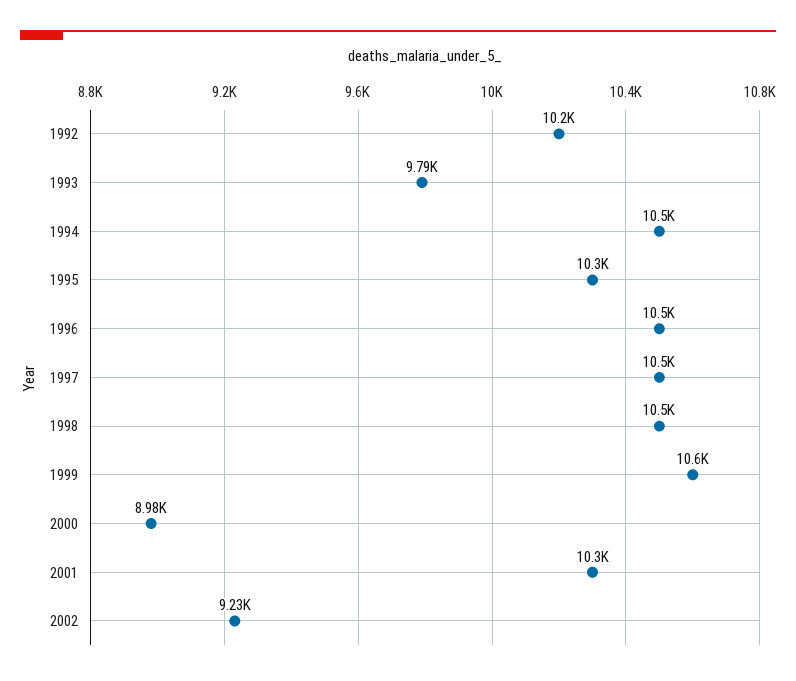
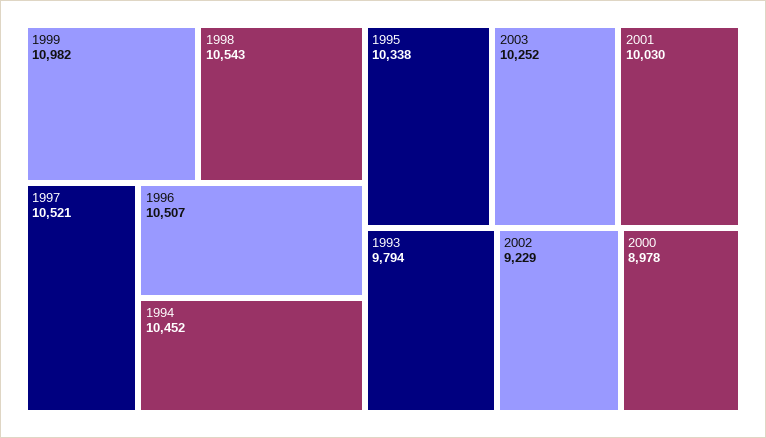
1992: 10200 -> none
1999: 10600 -> 10982
2001: 10300 -> 10030
2003: none -> 10252

